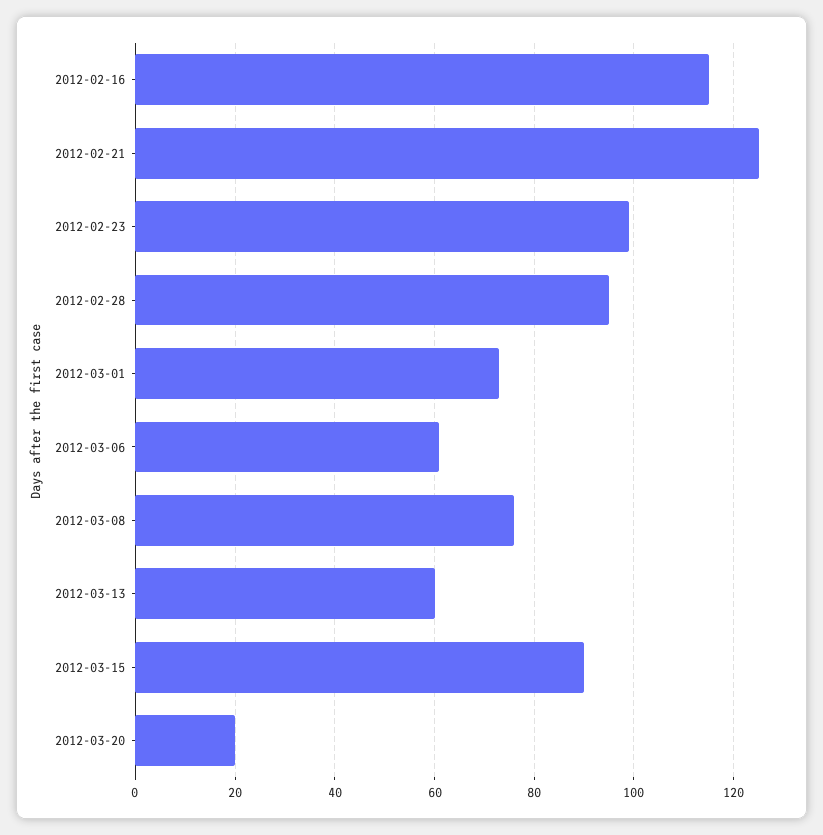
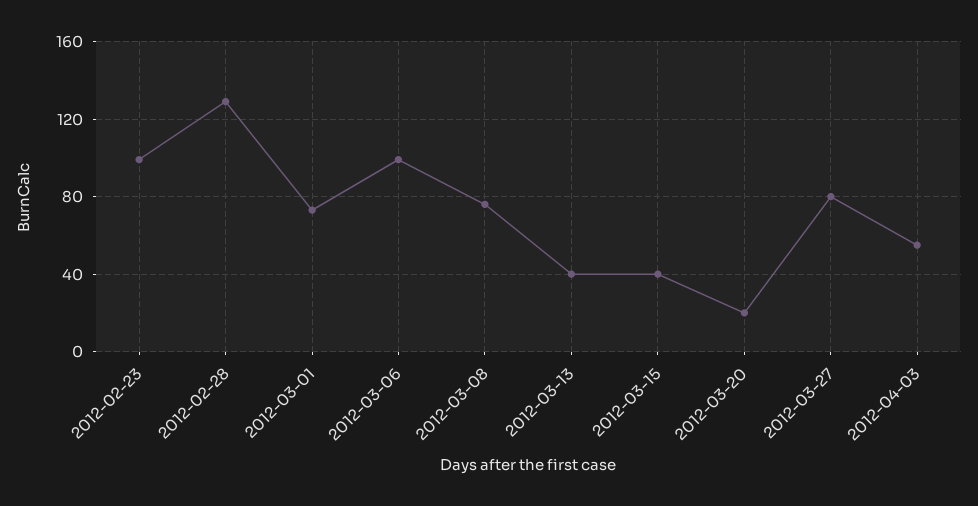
2012-02-16: 115 -> none
2012-02-21: 125 -> none
2012-02-28: 95 -> 130
2012-03-06: 60 -> 100
2012-03-13: 60 -> 40
2012-03-15: 90 -> 40
2012-03-27: none -> 80
2012-04-03: none -> 55

